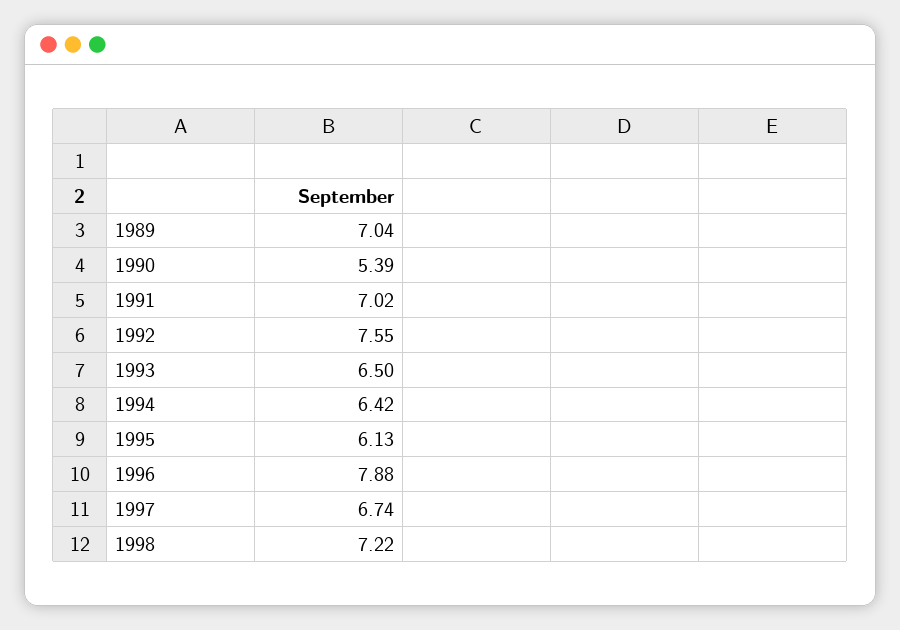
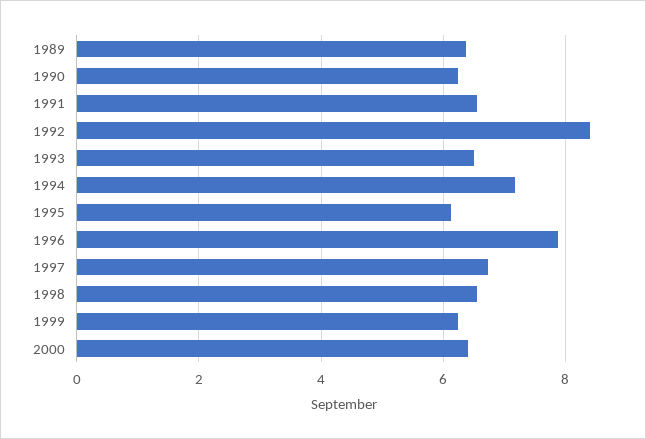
1989: 7.04 -> 6.4
1990: 5.39 -> 6.2
1991: 7.02 -> 6.6
1992: 7.55 -> 8.4
1994: 6.42 -> 7.2
1998: 7.22 -> 6.6
1999: none -> 6.2
2000: none -> 6.4

